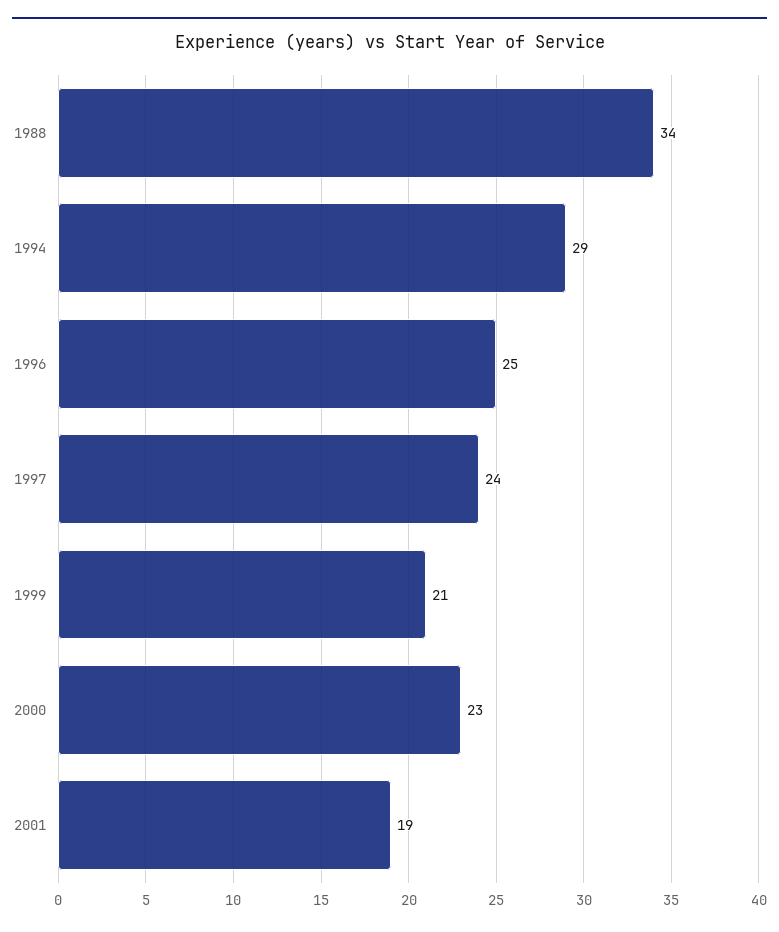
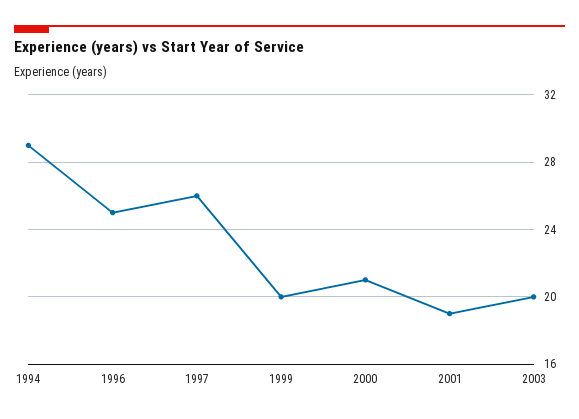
1988: 34 -> none
1997: 24 -> 26
1999: 21 -> 20
2000: 23 -> 21
2003: none -> 20

